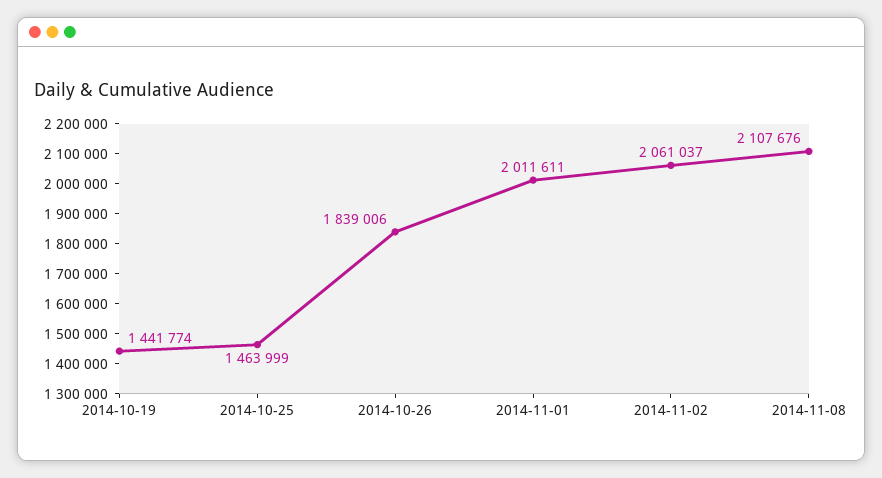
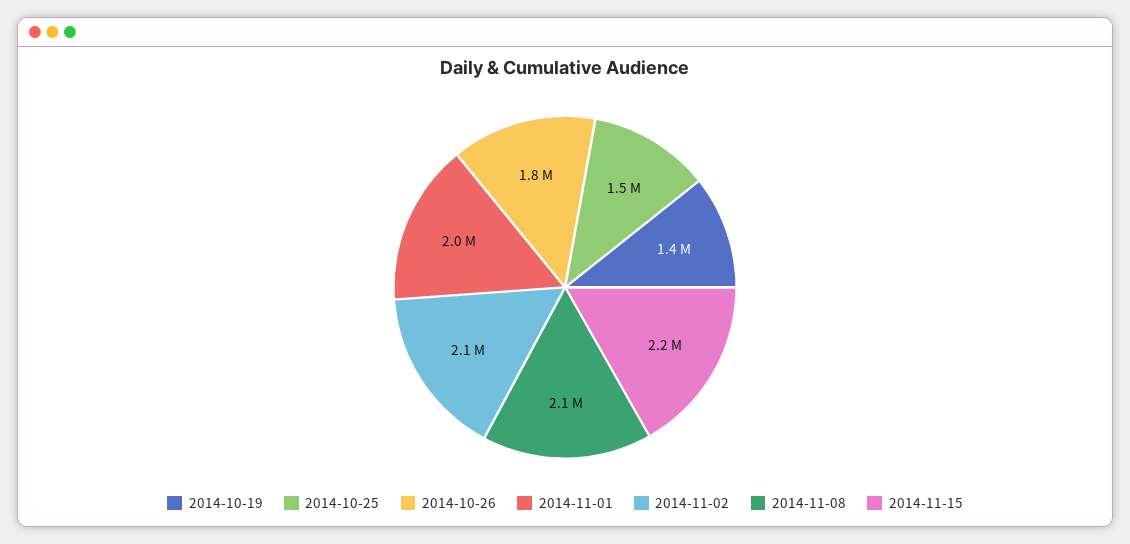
2014-11-15: none -> 2200000

